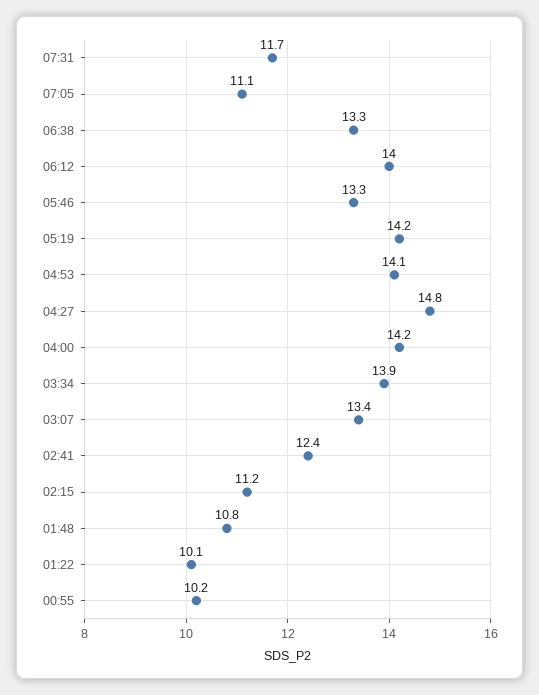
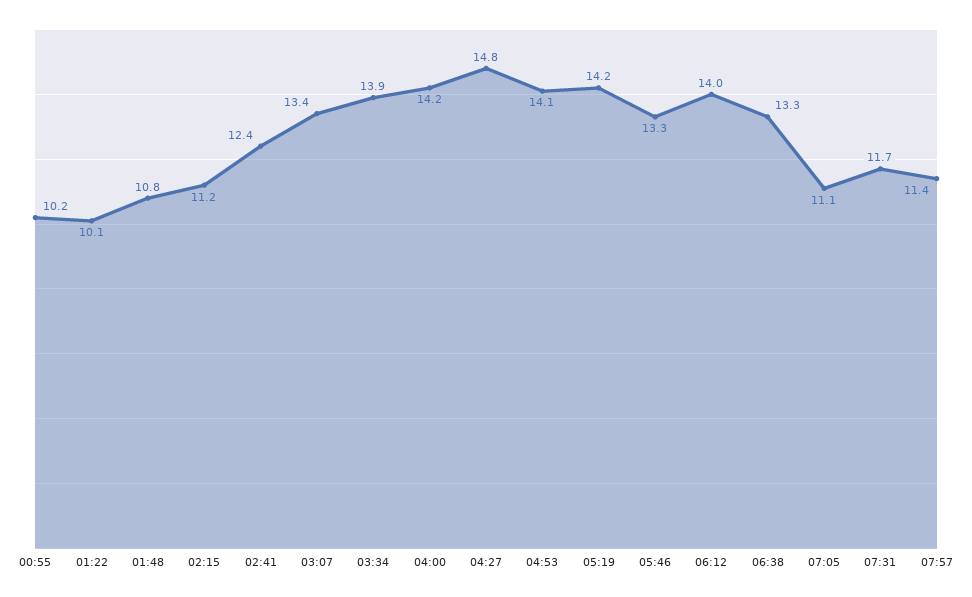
07:57: none -> 11.4

